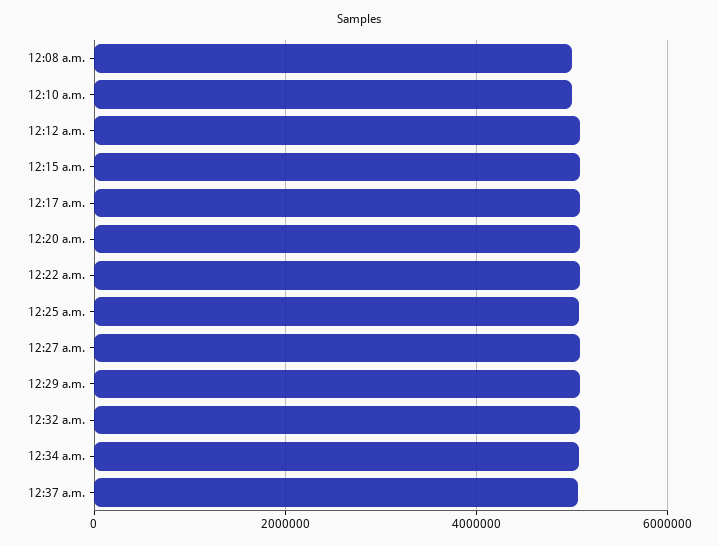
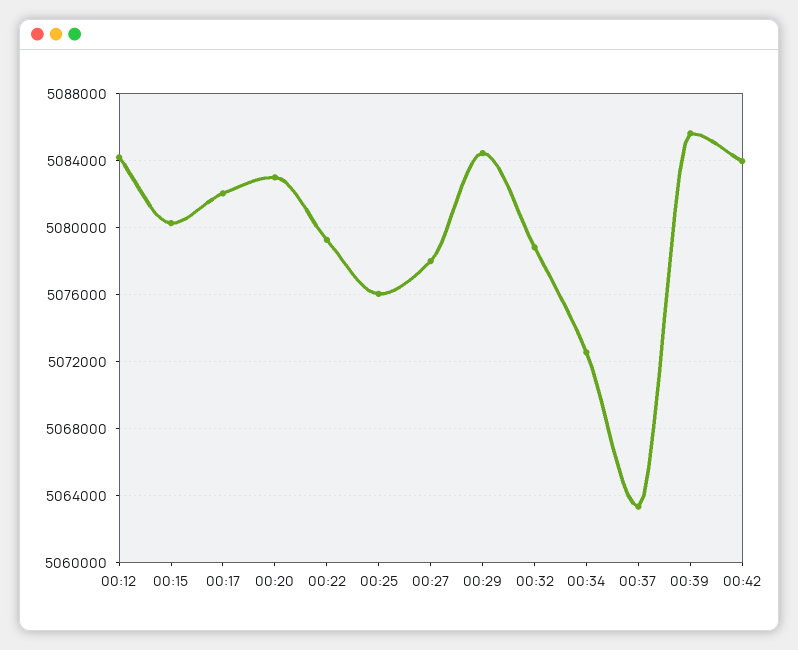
12:08 a.m.: 5000000 -> none
12:10 a.m.: 5000000 -> none
00:39: none -> 5085500
00:42: none -> 5084000

